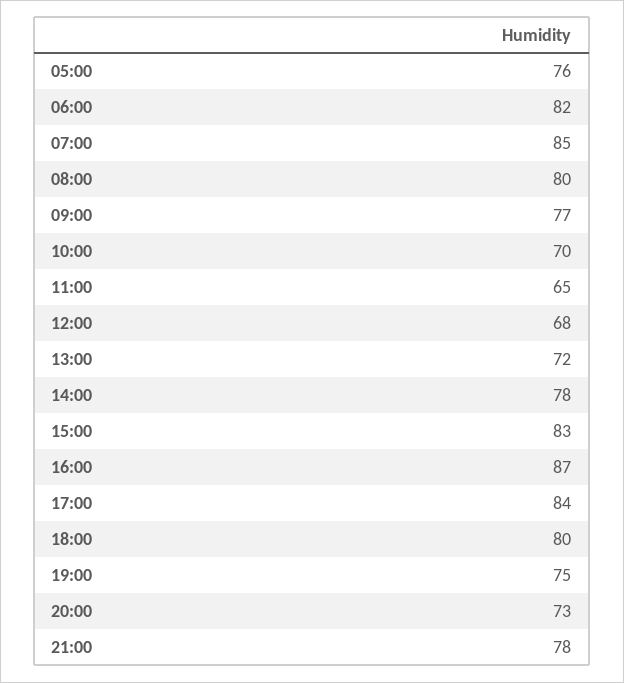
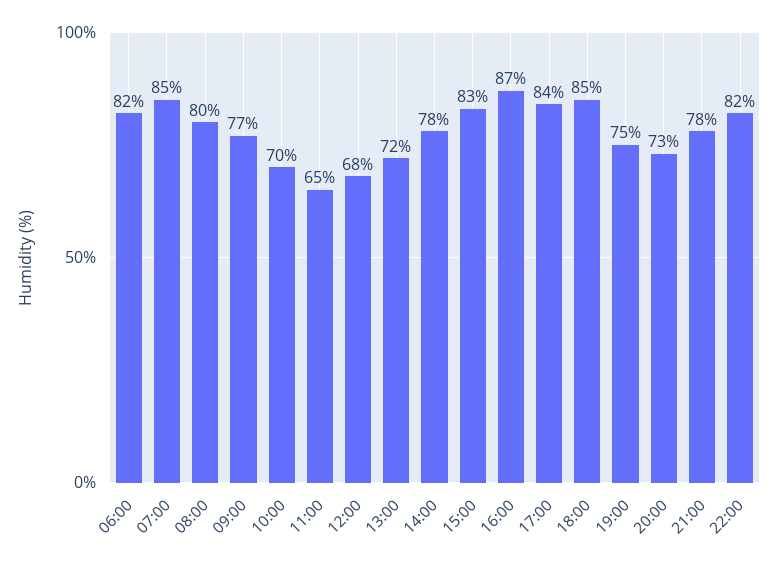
05:00: 76 -> none
18:00: 80 -> 85
22:00: none -> 82

